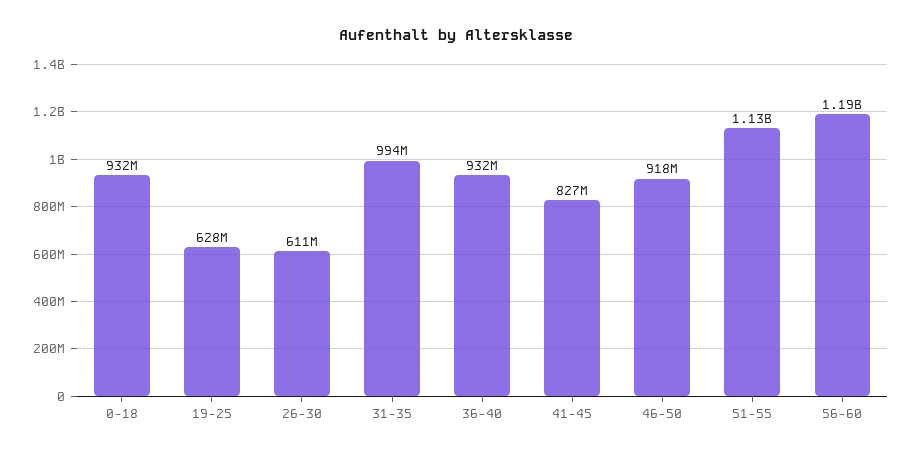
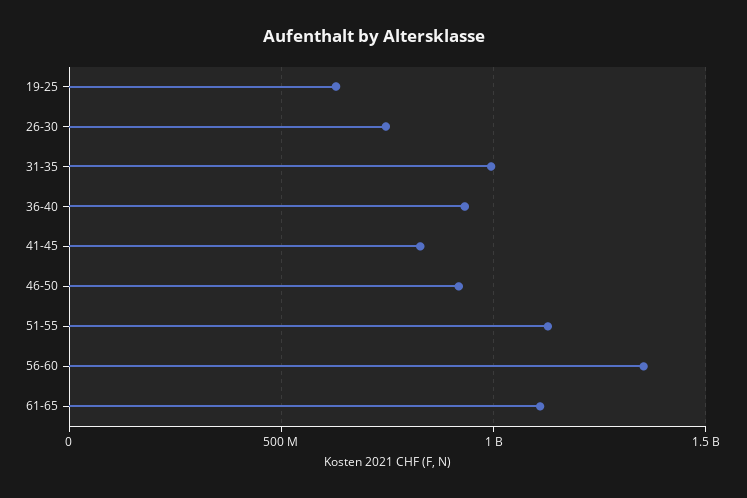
0-18: 932000000 -> none
26-30: 611000000 -> 750000000
56-60: 1190000000 -> 1350000000
61-65: none -> 1100000000

